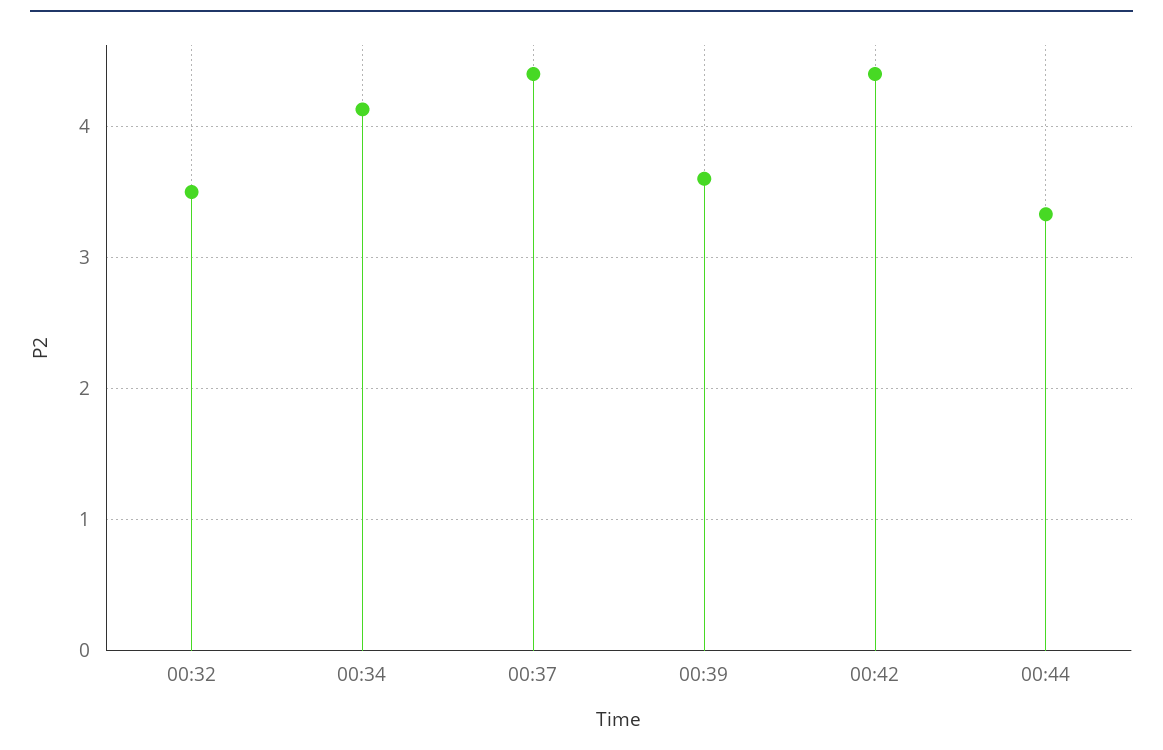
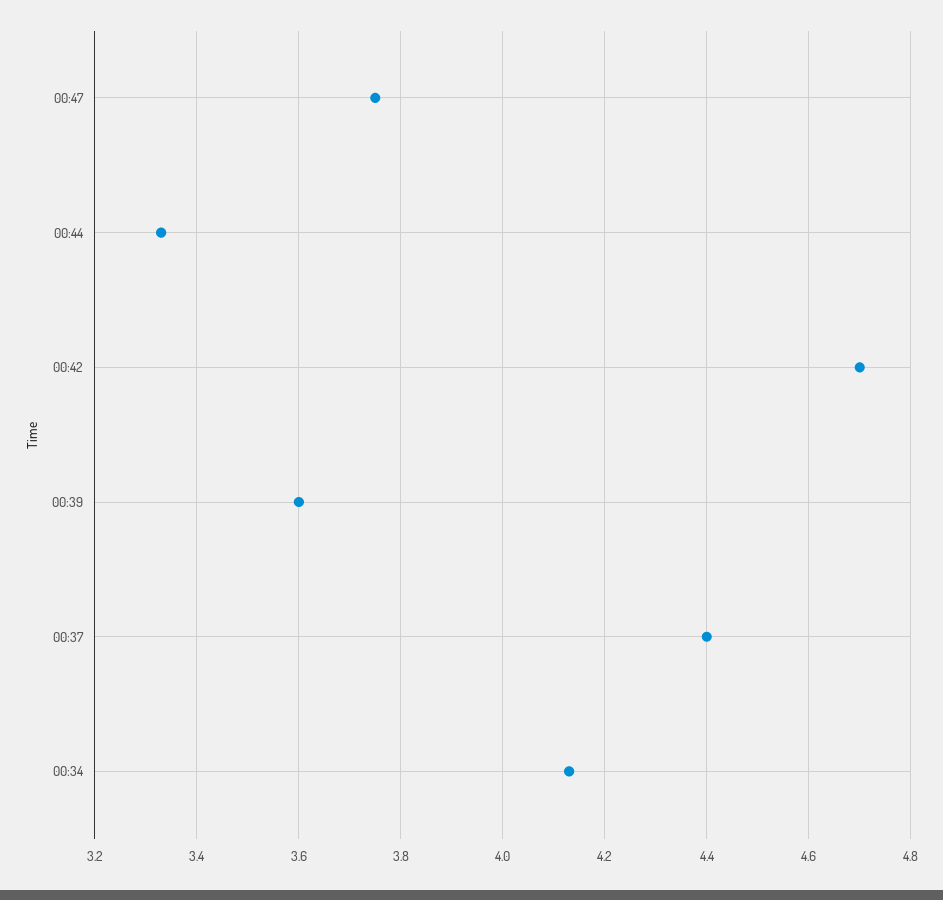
00:32: 3.5 -> none
00:42: 4.4 -> 4.7
00:47: none -> 3.75

